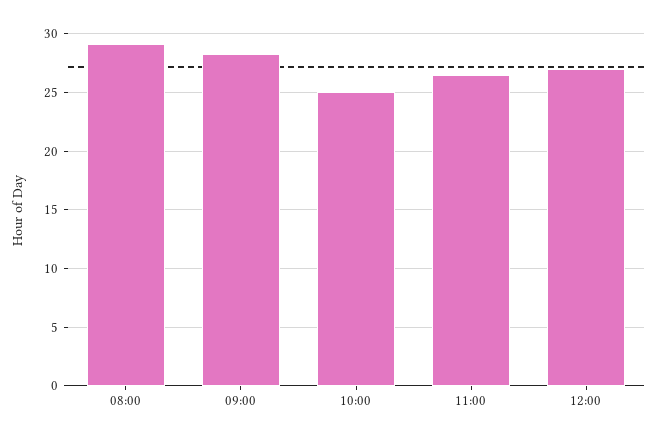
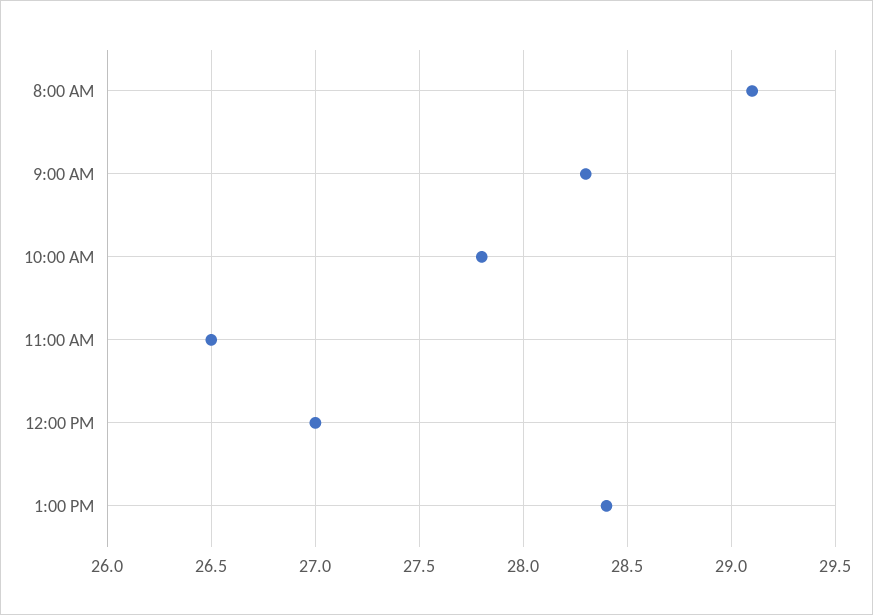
10:00: 25 -> 27.8
1:00 PM: none -> 28.4

